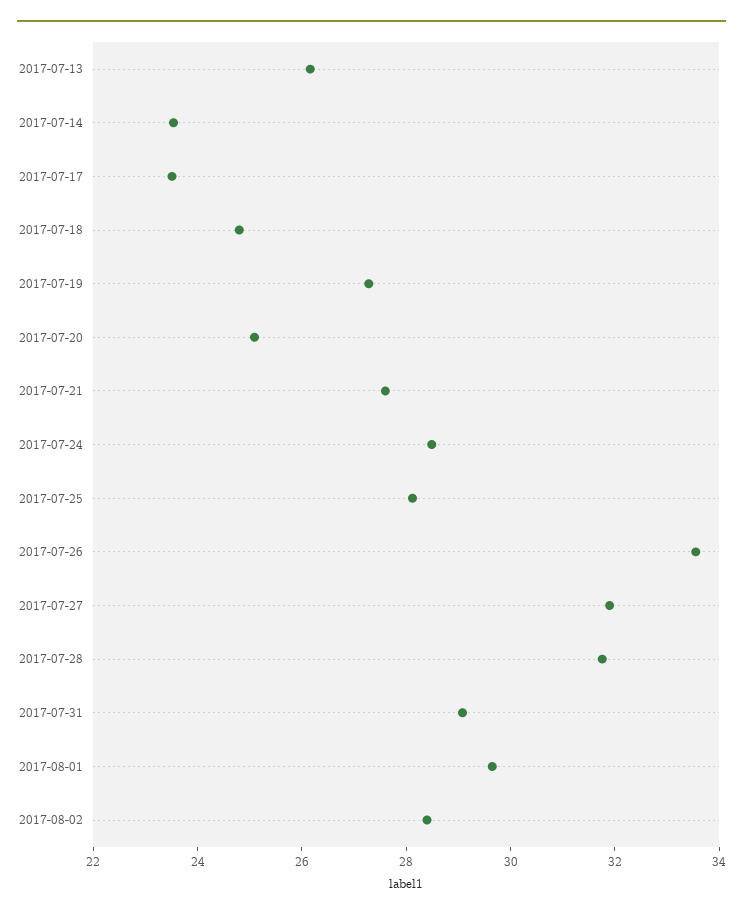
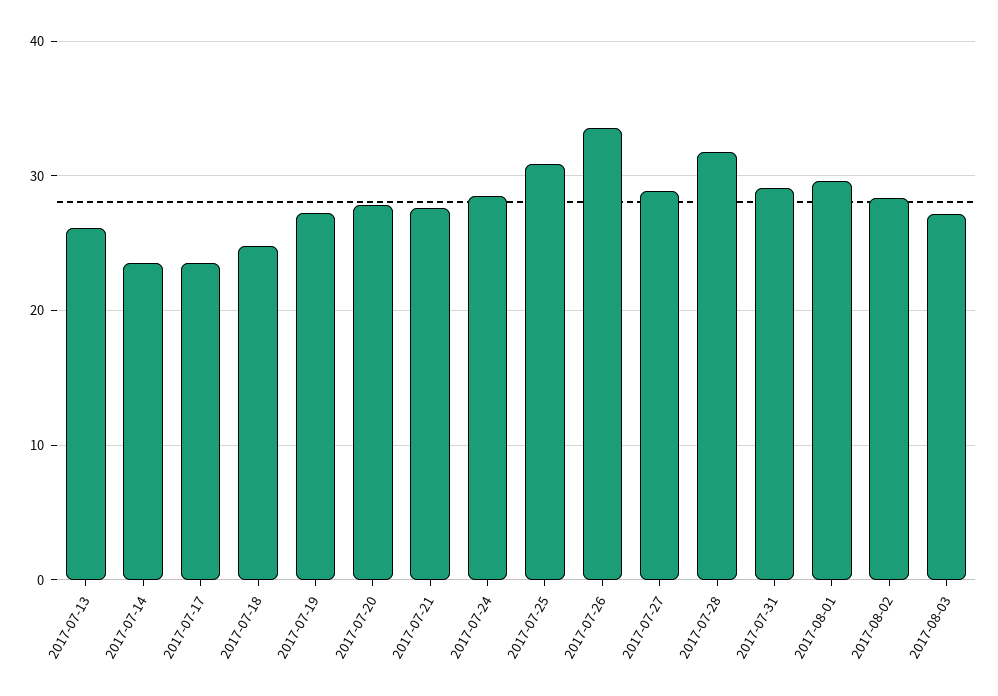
2017-07-20: 25 -> 28
2017-07-25: 28 -> 31
2017-07-27: 32 -> 29
2017-08-03: none -> 27

